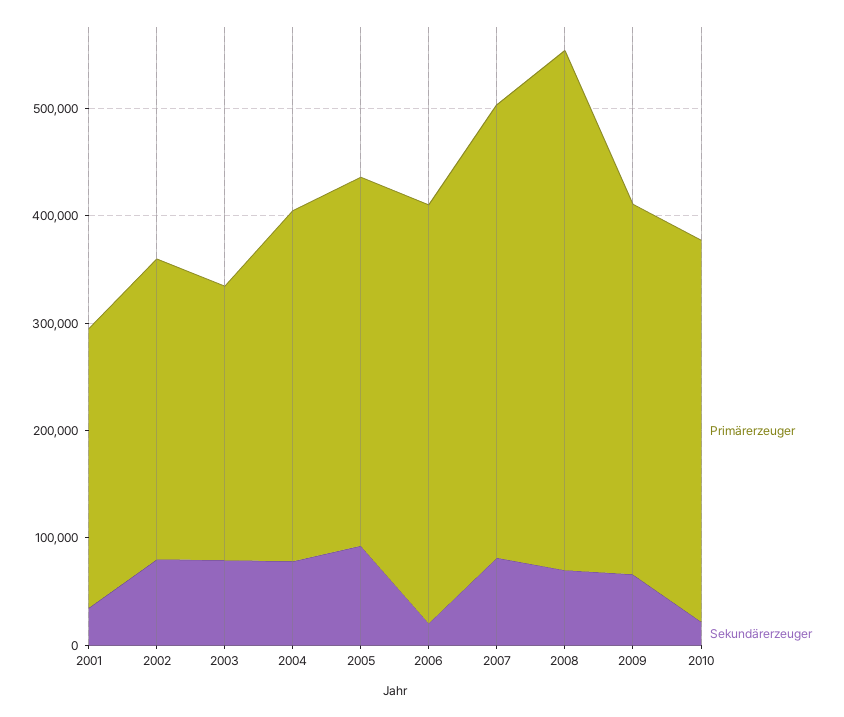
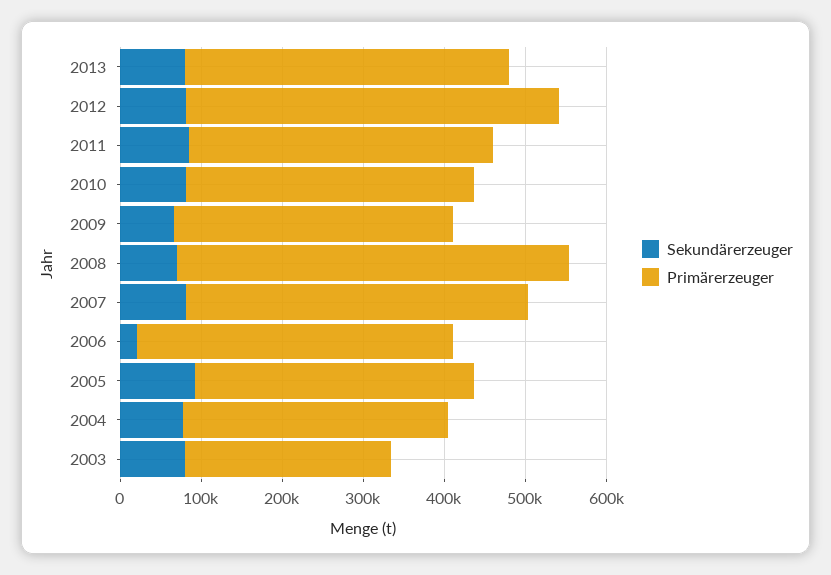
Primärerzeuger, 2001: 260000 -> none
Sekundärerzeuger, 2001: 40000 -> none
Primärerzeuger, 2002: 280000 -> none
Sekundärerzeuger, 2002: 80000 -> none
Sekundärerzeuger, 2010: 20000 -> 80000
Sekundärerzeuger, 2013: none -> 80000
Primärerzeuger, 2013: none -> 400000
Sekundärerzeuger, 2012: none -> 80000
Primärerzeuger, 2012: none -> 460000
Sekundärerzeuger, 2011: none -> 80000
Primärerzeuger, 2011: none -> 380000

